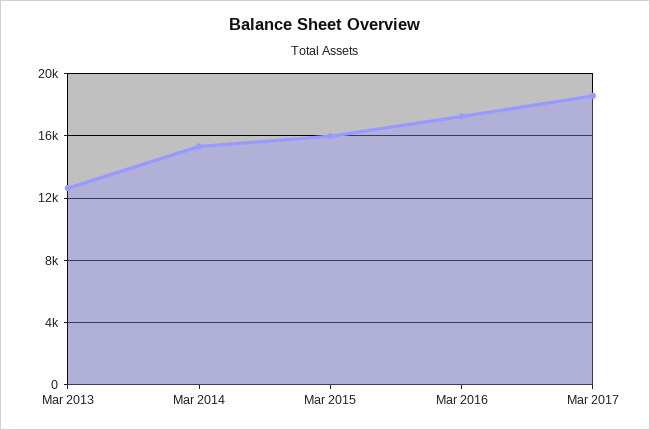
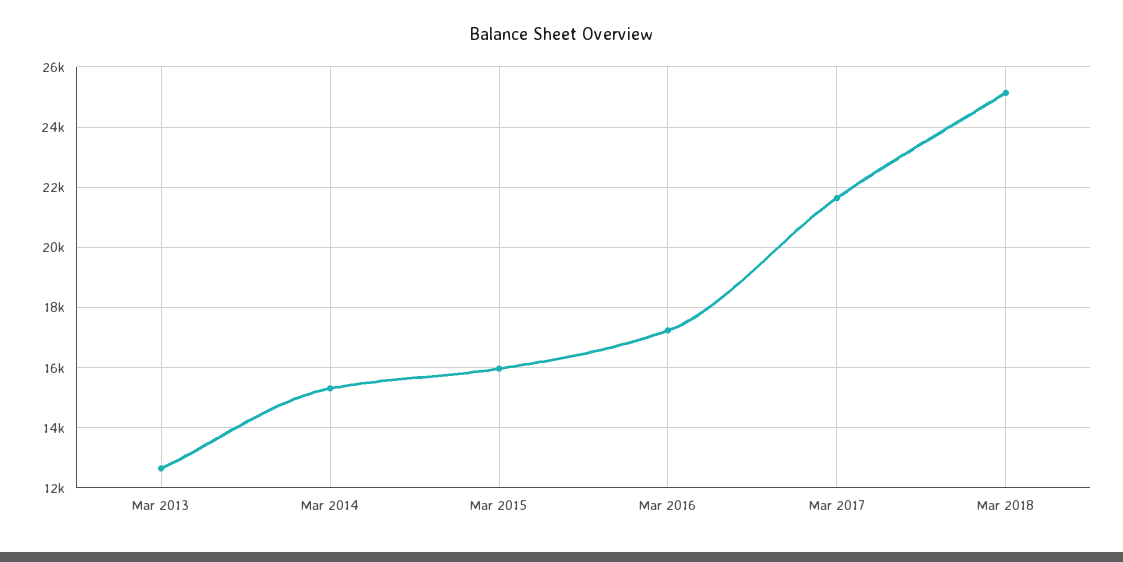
Mar 2017: 18500 -> 21600
Mar 2018: none -> 25200

